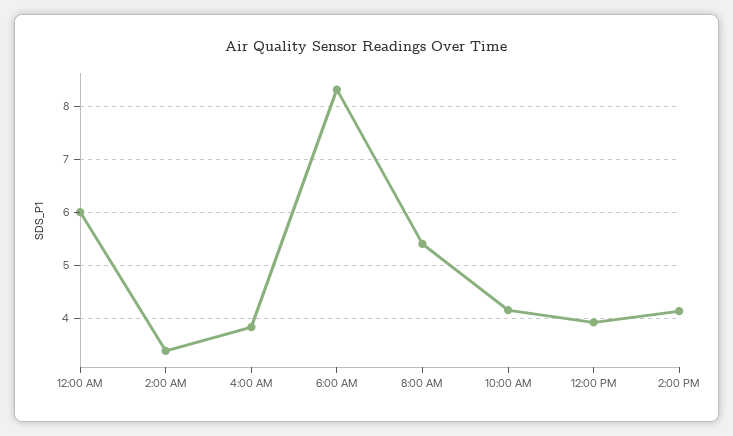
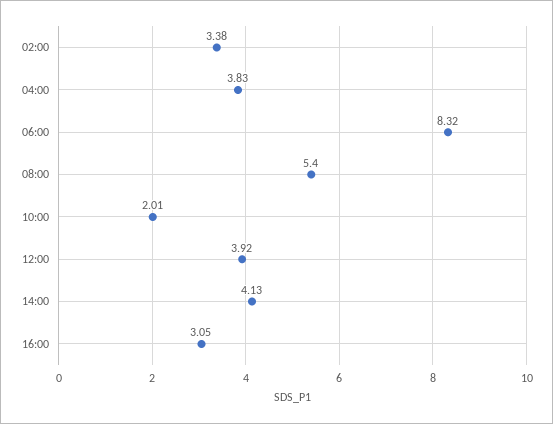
12:00 AM: 6 -> none
10:00 AM: 4.2 -> 2.01
16:00: none -> 3.05

